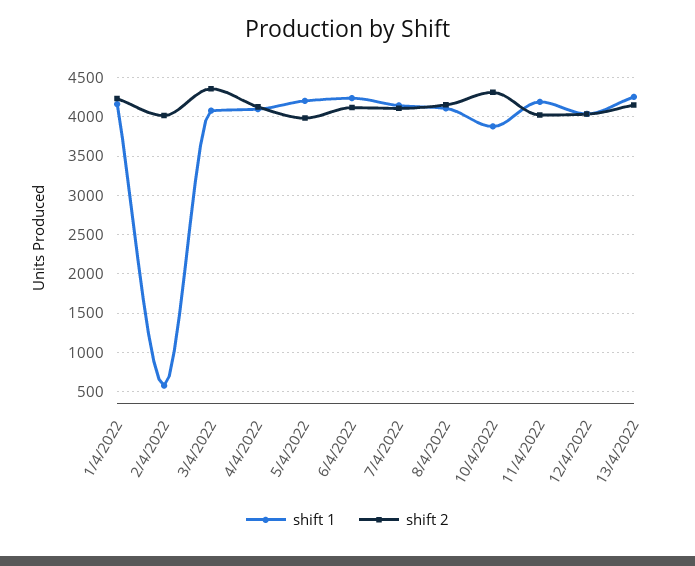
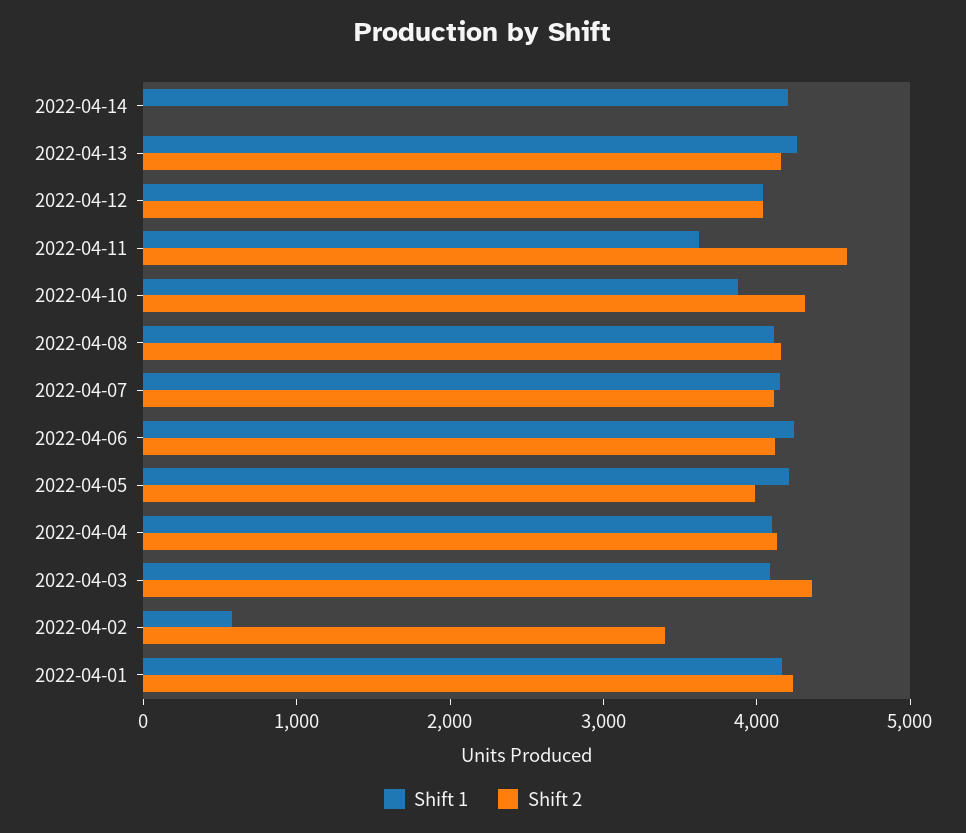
shift 2, 2/4/2022: 4000 -> 3400
shift 1, 11/4/2022: 4200 -> 3600
shift 2, 11/4/2022: 4000 -> 4600
shift 1, 2022-04-14: none -> 4200
shift 2, 2022-04-14: none -> 0

